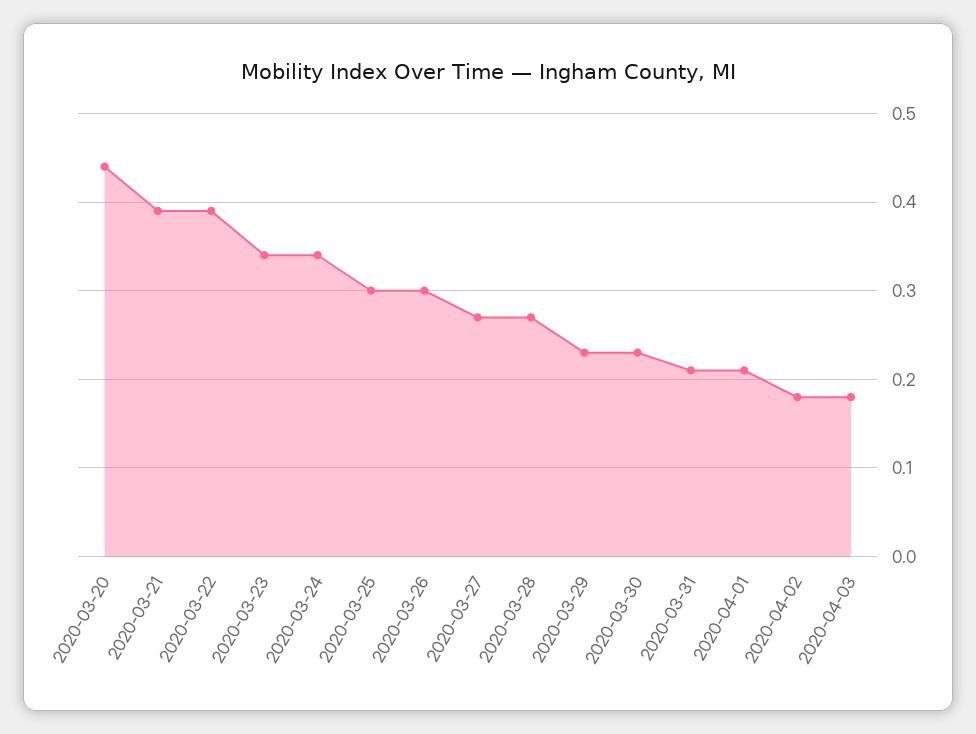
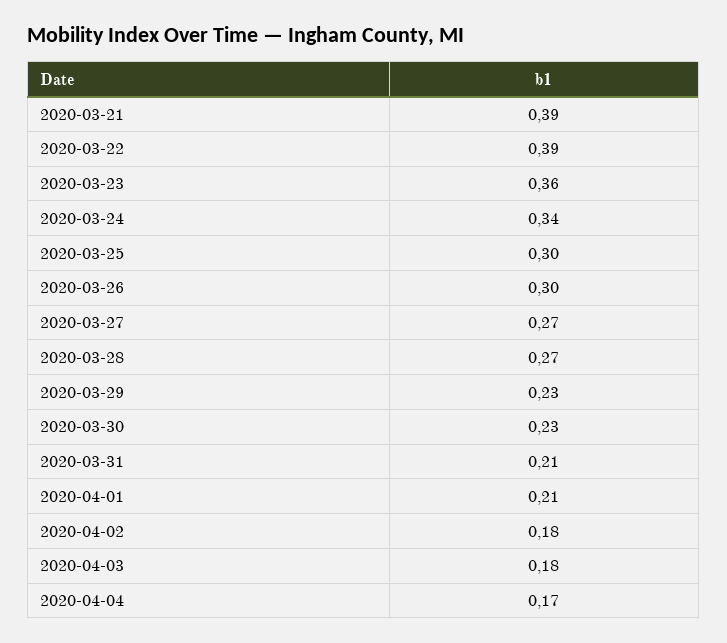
2020-03-20: 0.44 -> none
2020-03-23: 0.34 -> 0.36
2020-04-04: none -> 0.17

